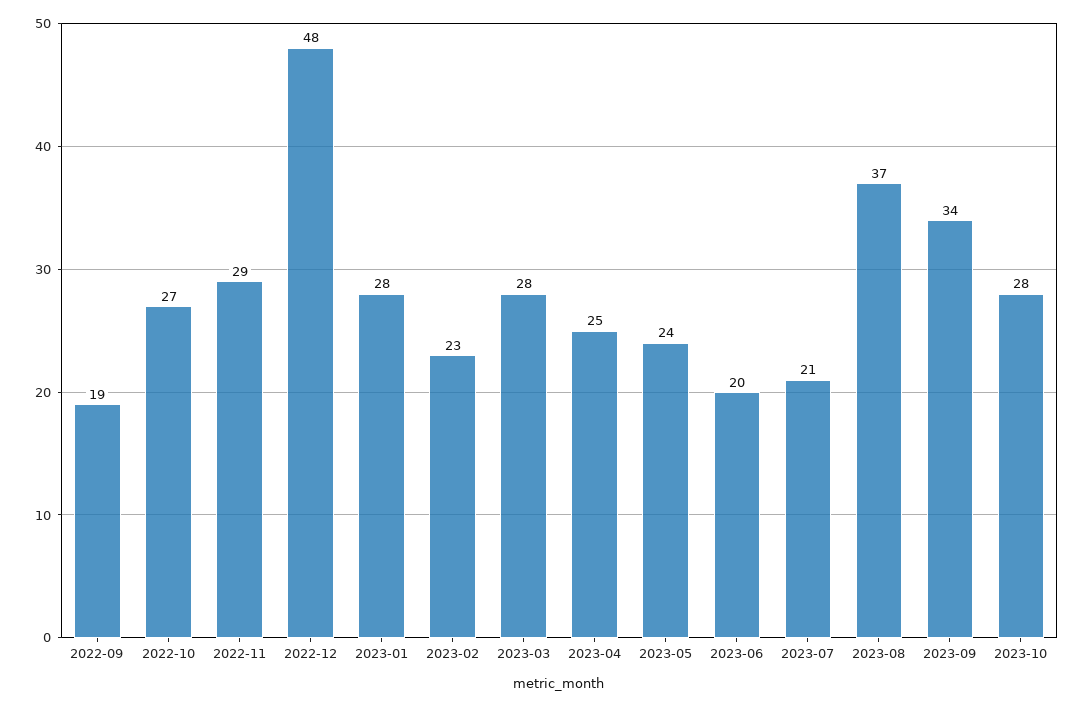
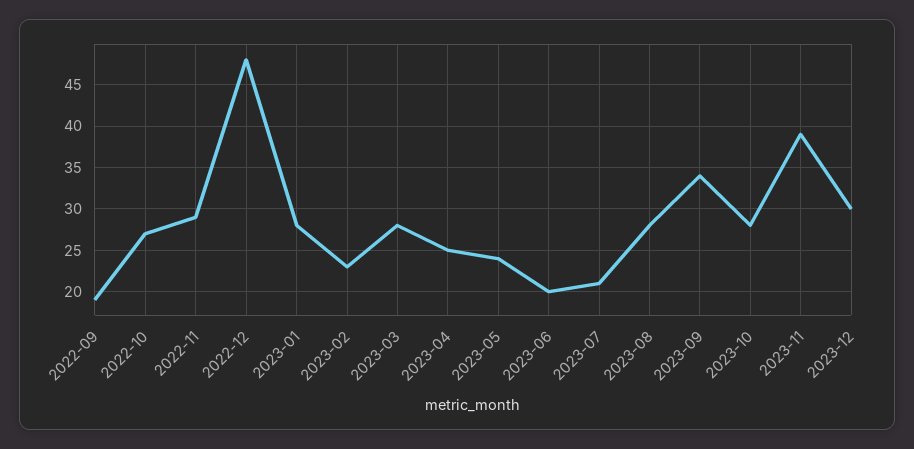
2023-08: 37 -> 28
2023-11: none -> 39
2023-12: none -> 30

